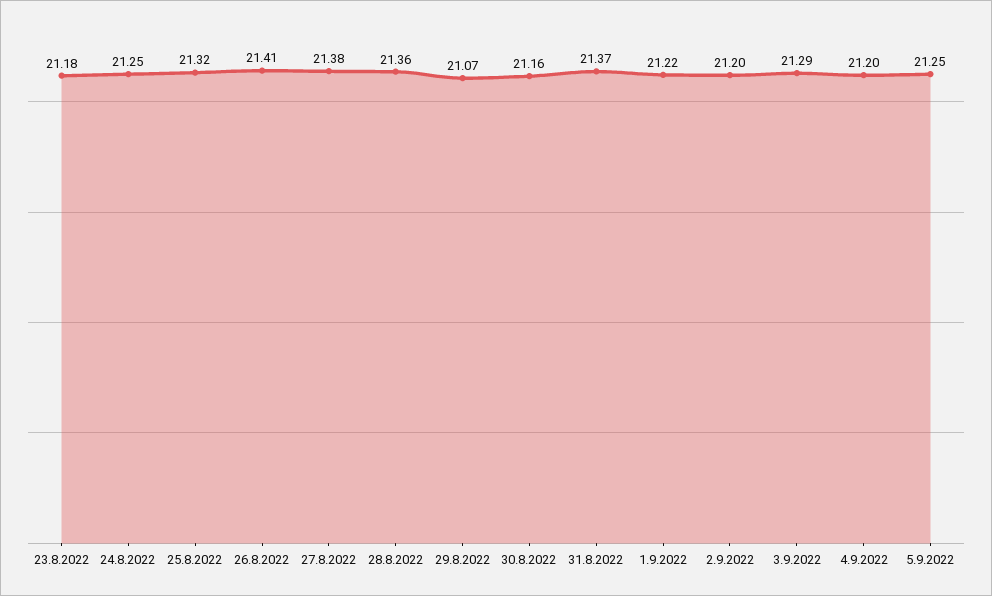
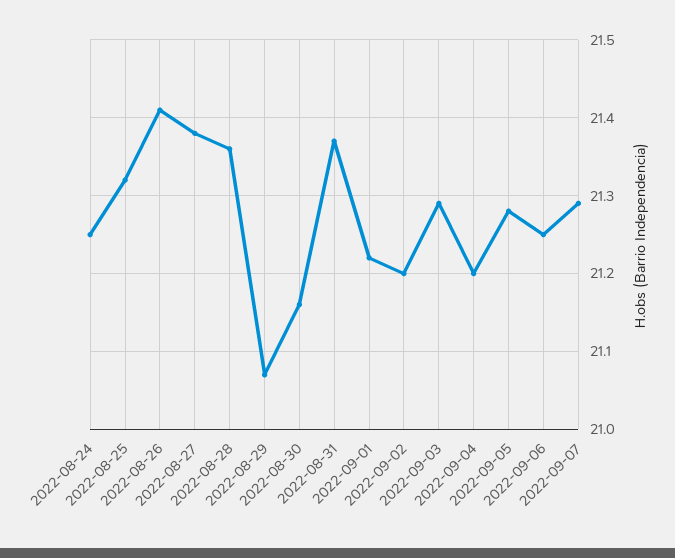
23.8.2022: 21.18 -> none
5.9.2022: 21.25 -> 21.28
2022-09-06: none -> 21.25
2022-09-07: none -> 21.29

